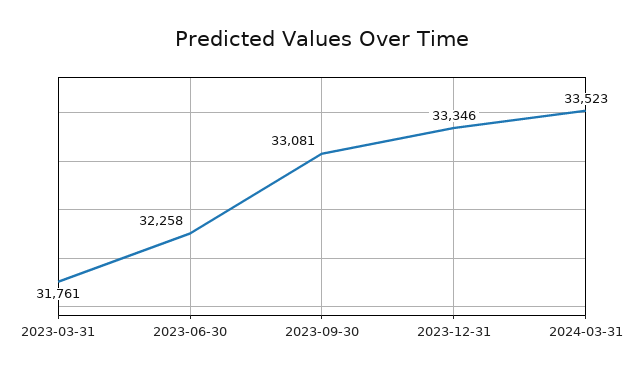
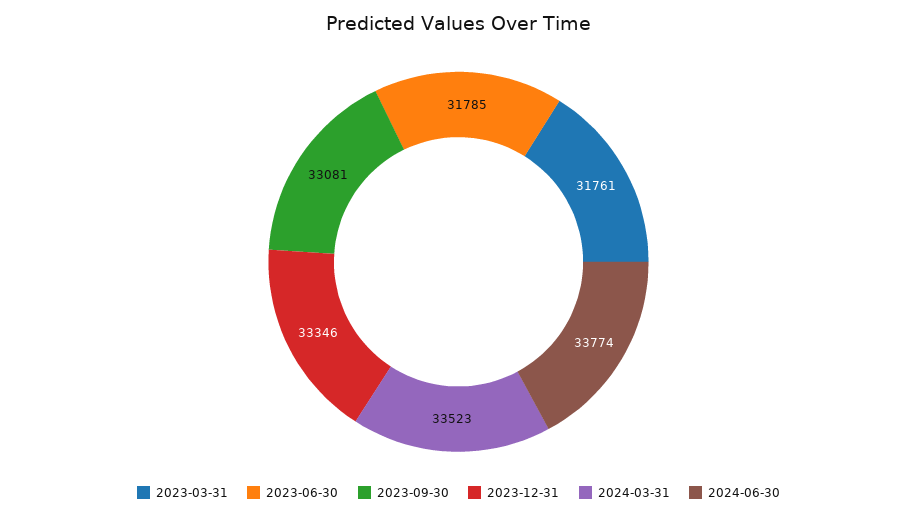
2023-06-30: 32258 -> 31785
2024-06-30: none -> 33774

